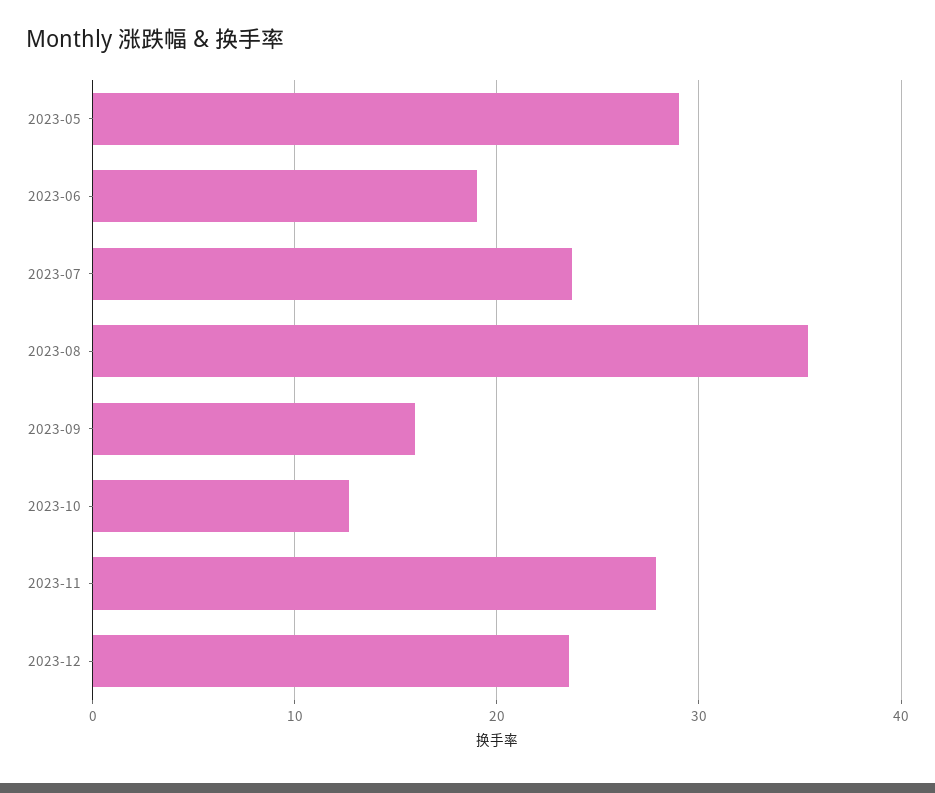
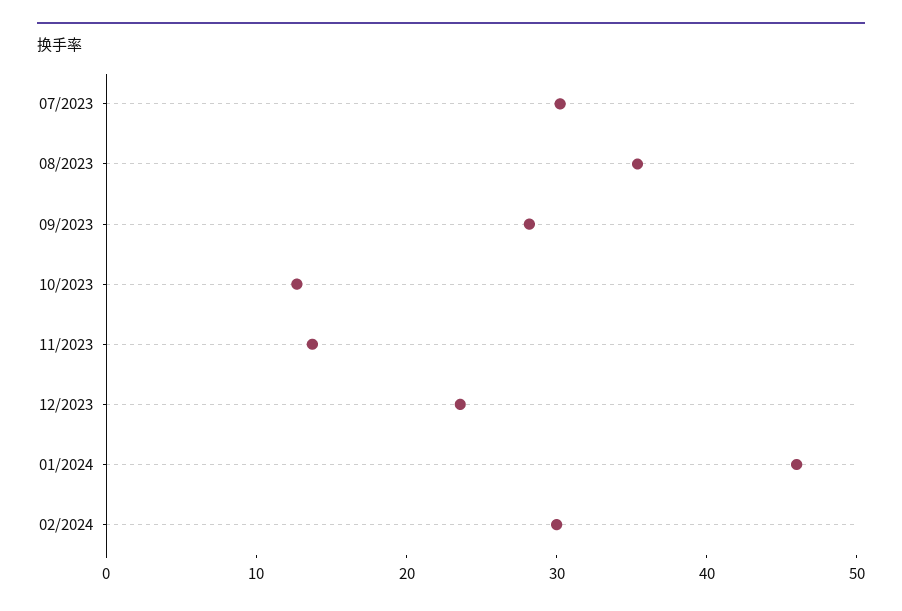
2023-05: 29 -> none
2023-06: 19 -> none
2023-07: 24 -> 30
2023-09: 16 -> 28
2023-11: 28 -> 14
01/2024: none -> 46
02/2024: none -> 30

